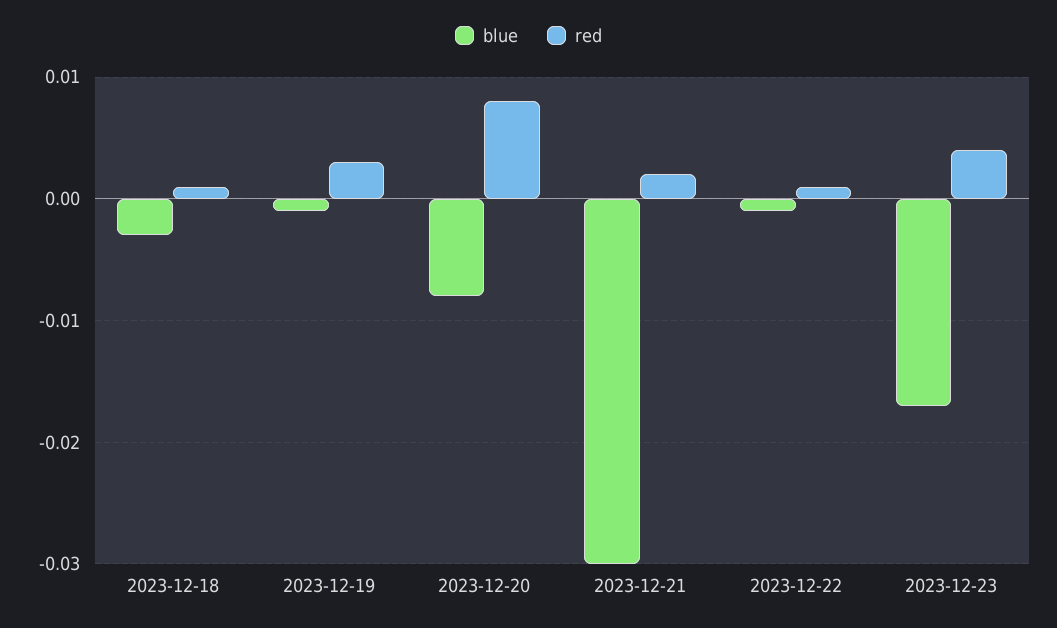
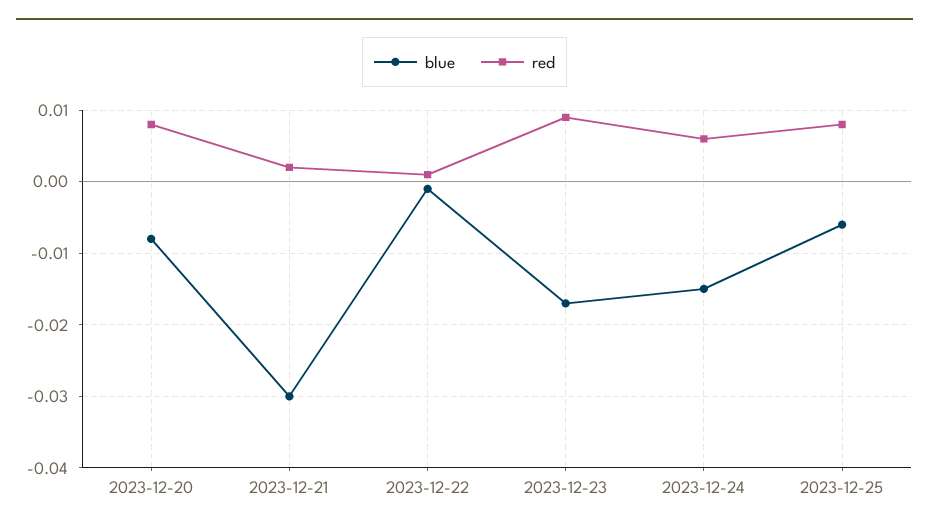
blue, 2023-12-18: -0.003 -> none
red, 2023-12-18: 0.001 -> none
blue, 2023-12-19: -0.001 -> none
red, 2023-12-19: 0.003 -> none
red, 2023-12-23: 0.004 -> 0.009
blue, 2023-12-24: none -> -0.015
red, 2023-12-24: none -> 0.006
blue, 2023-12-25: none -> -0.006
red, 2023-12-25: none -> 0.008

